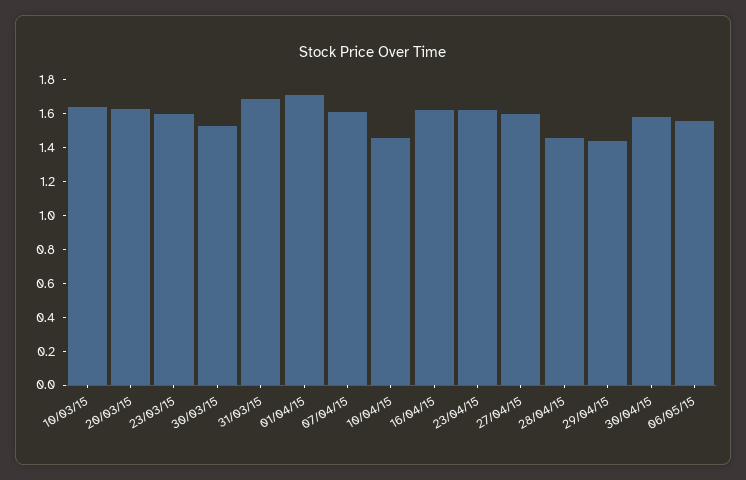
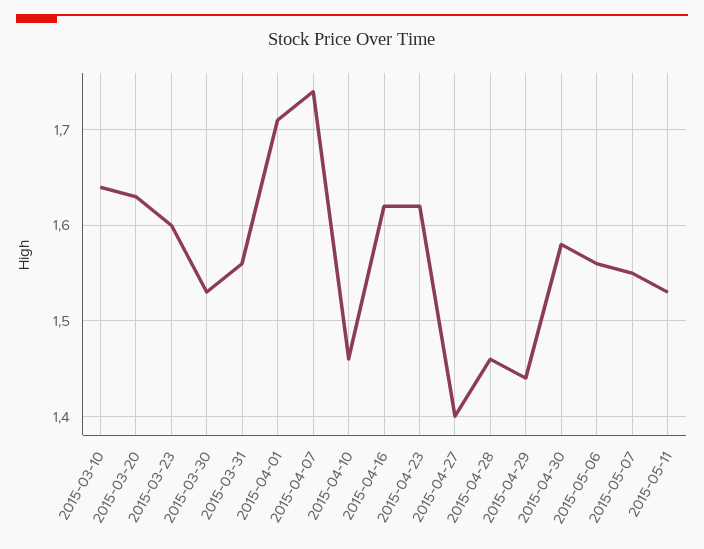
31/03/15: 1.7 -> 1.56
07/04/15: 1.6 -> 1.74
27/04/15: 1.6 -> 1.4
2015-05-07: none -> 1.55
2015-05-11: none -> 1.53

